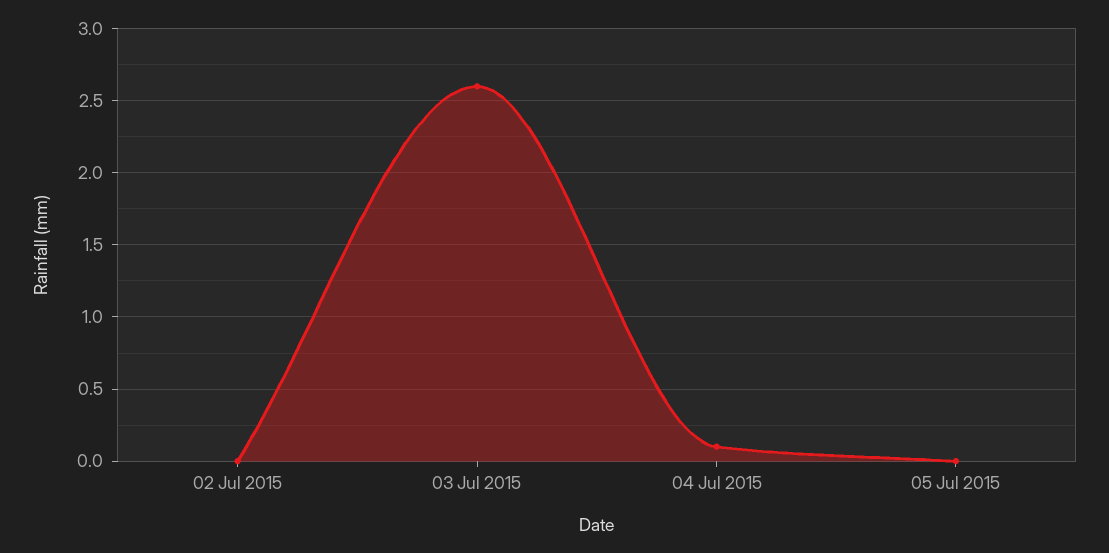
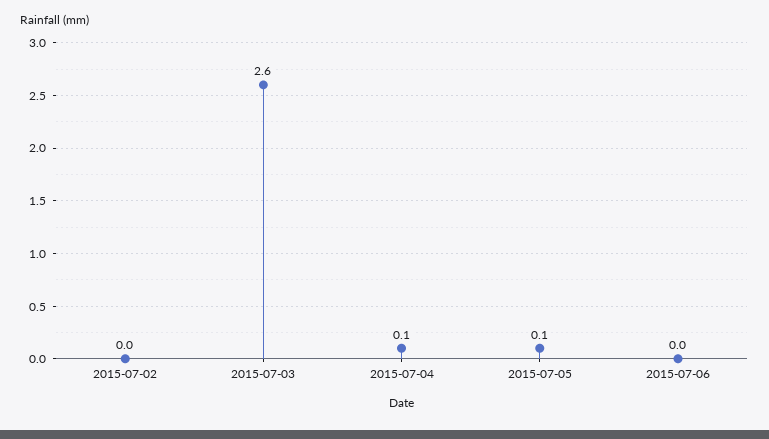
05 Jul 2015: 0 -> 0.1
2015-07-06: none -> 0

